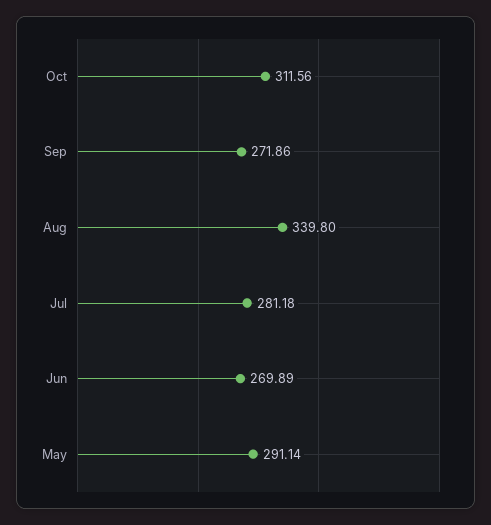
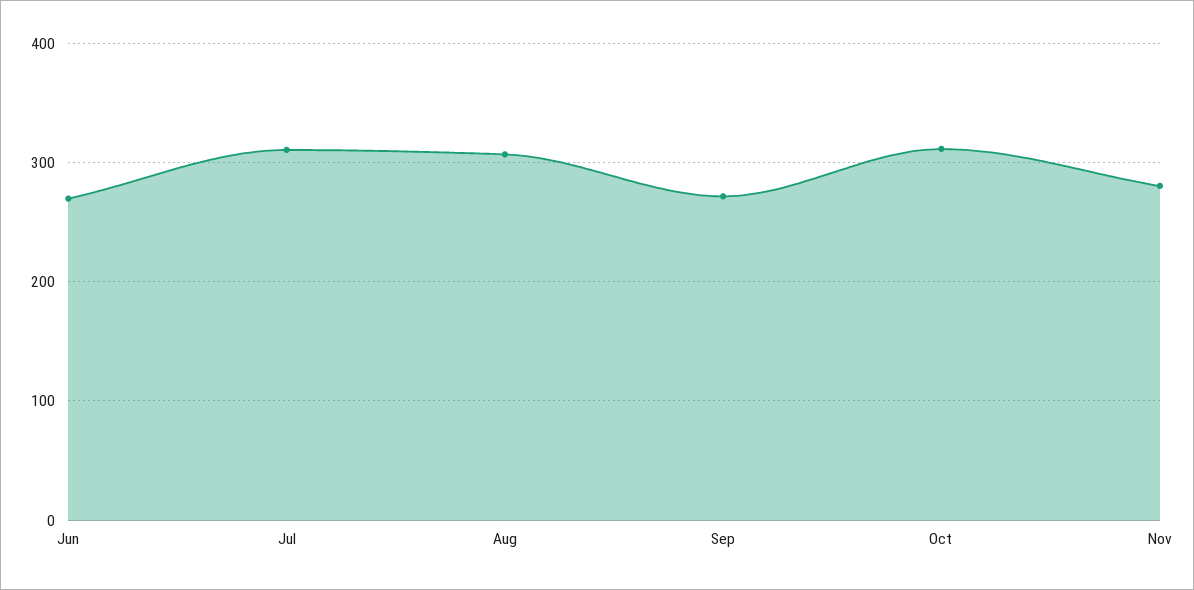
Aug: 339.8 -> 310
Jul: 281.18 -> 310
May: 291.14 -> none
Nov: none -> 280

